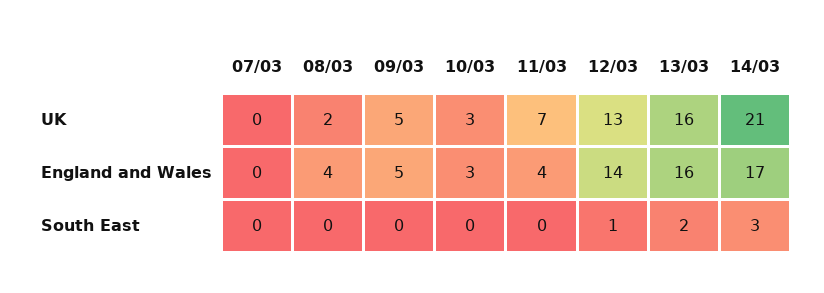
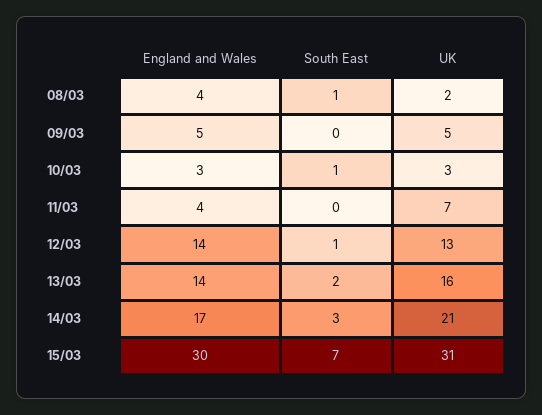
07/03, UK: 0 -> none
07/03, England and Wales: 0 -> none
13/03, England and Wales: 16 -> 14
07/03, South East: 0 -> none
08/03, South East: 0 -> 1
10/03, South East: 0 -> 1
15/03, England and Wales: none -> 30
15/03, South East: none -> 7
15/03, UK: none -> 31

